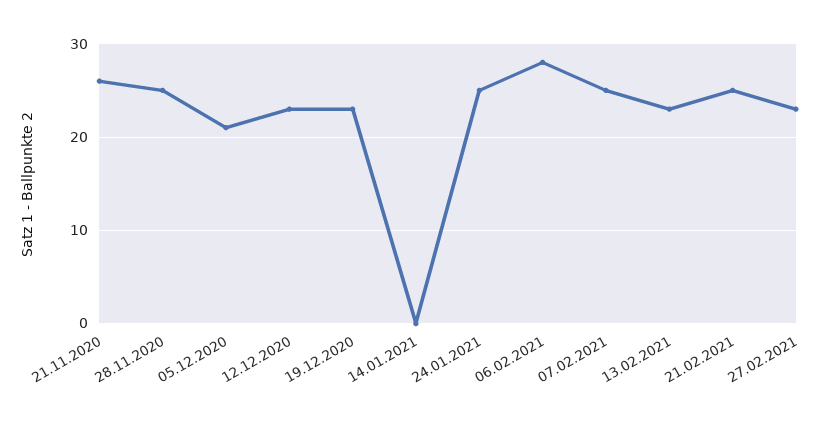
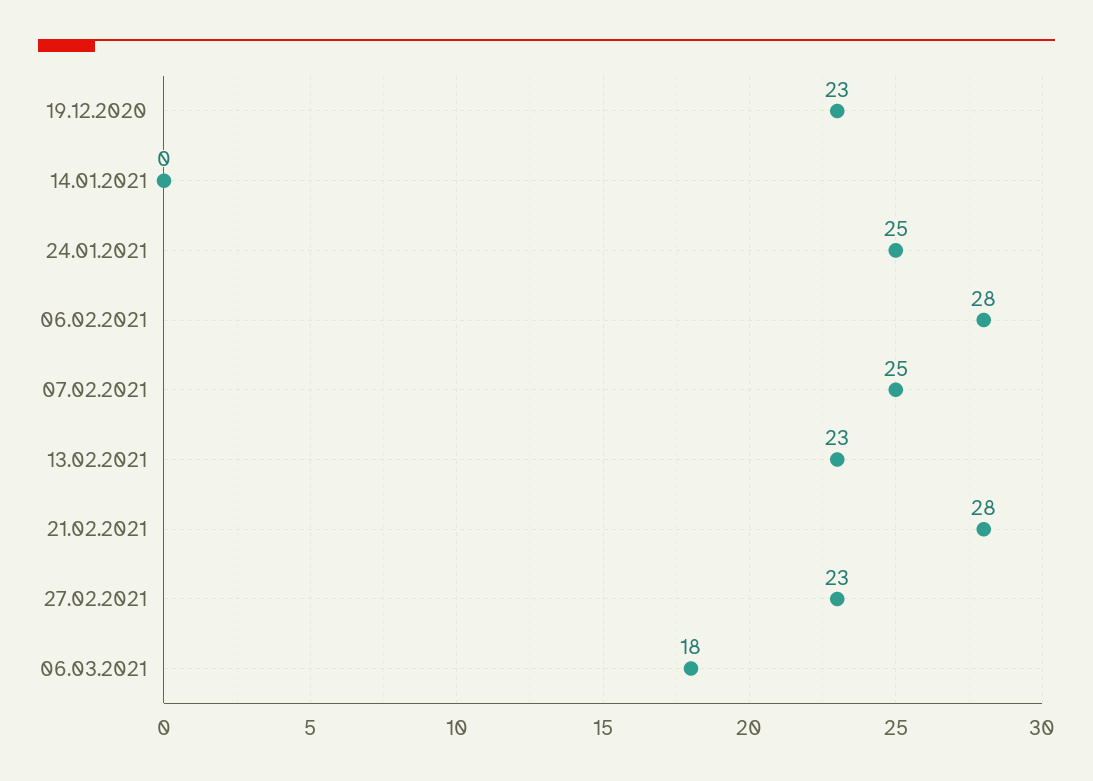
21.11.2020: 26 -> none
28.11.2020: 25 -> none
05.12.2020: 21 -> none
12.12.2020: 23 -> none
21.02.2021: 25 -> 28
06.03.2021: none -> 18

